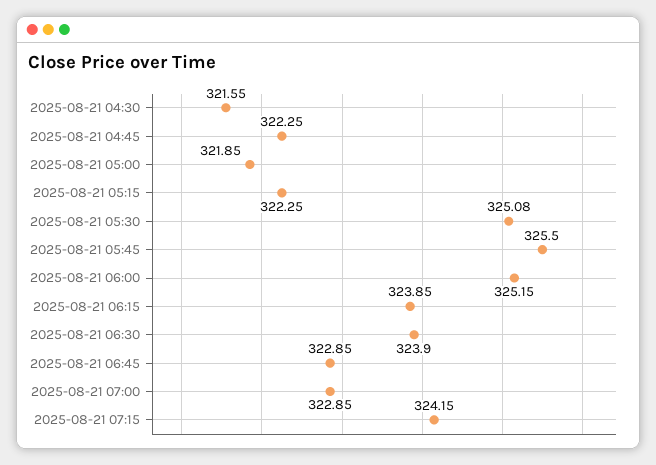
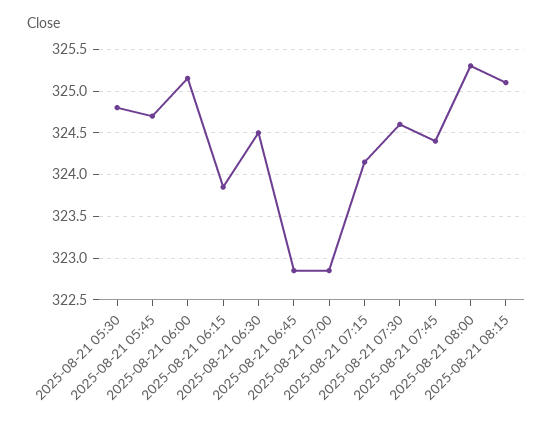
2025-08-21 04:30: 321.55 -> none
2025-08-21 04:45: 322.25 -> none
2025-08-21 05:00: 321.85 -> none
2025-08-21 05:15: 322.25 -> none
2025-08-21 05:30: 325.08 -> 324.8
2025-08-21 05:45: 325.5 -> 324.7
2025-08-21 06:30: 323.9 -> 324.5
2025-08-21 07:30: none -> 324.6
2025-08-21 07:45: none -> 324.4
2025-08-21 08:00: none -> 325.3
2025-08-21 08:15: none -> 325.1

